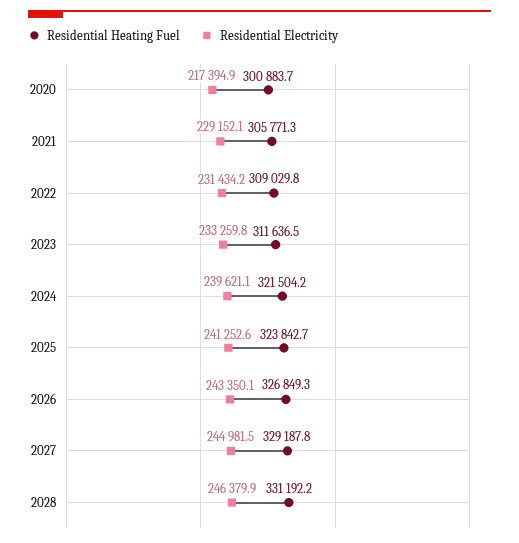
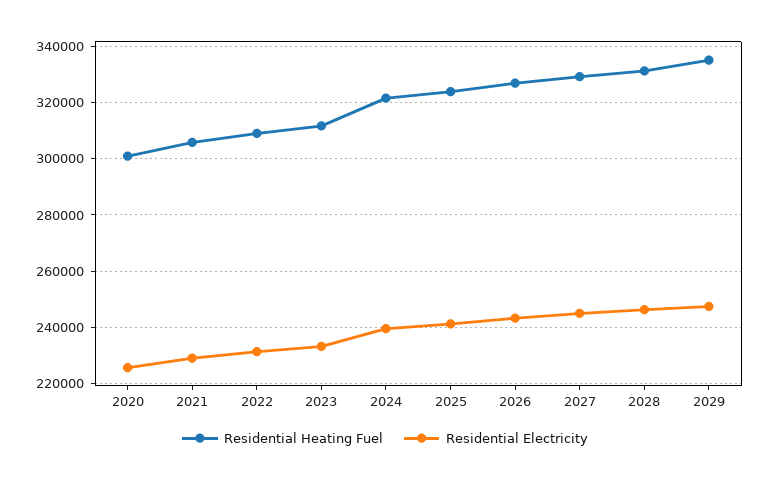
Residential Electricity, 2020: 217394.9 -> 225000
Residential Heating Fuel, 2029: none -> 335000
Residential Electricity, 2029: none -> 247500

